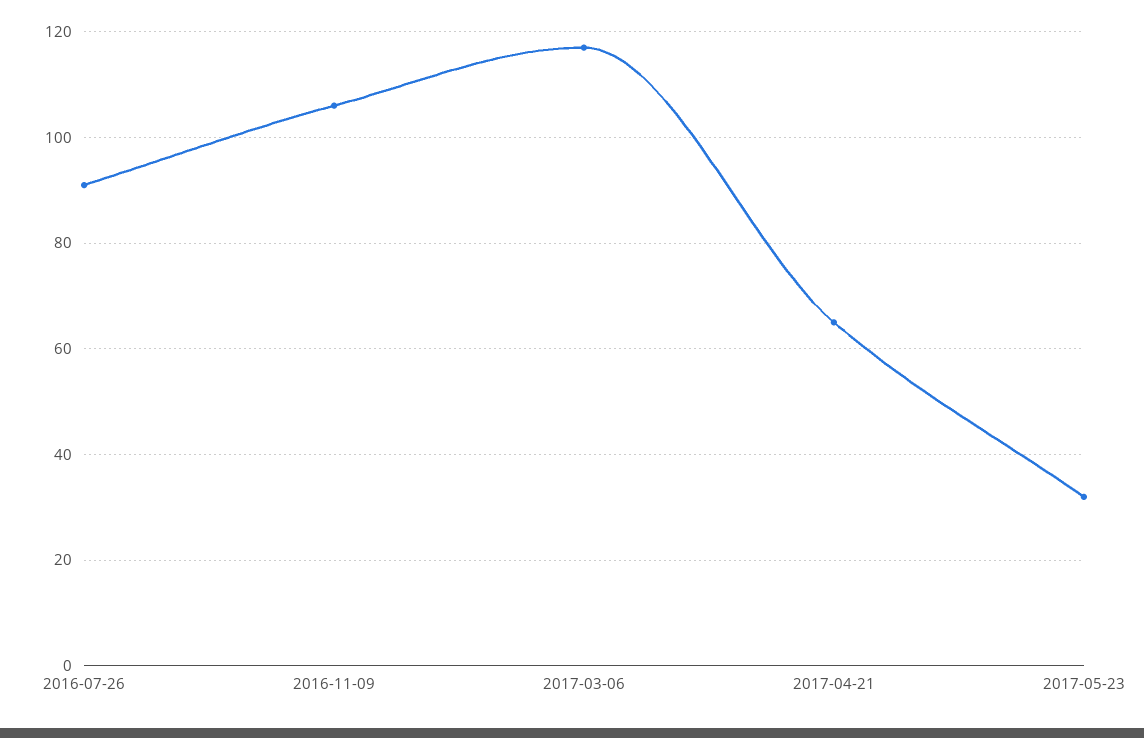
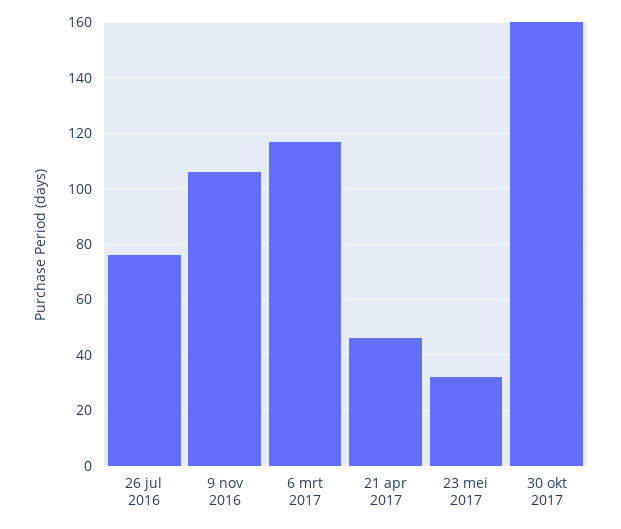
2016-07-26: 90 -> 75
2017-04-21: 65 -> 45
30 okt 2017: none -> 160

